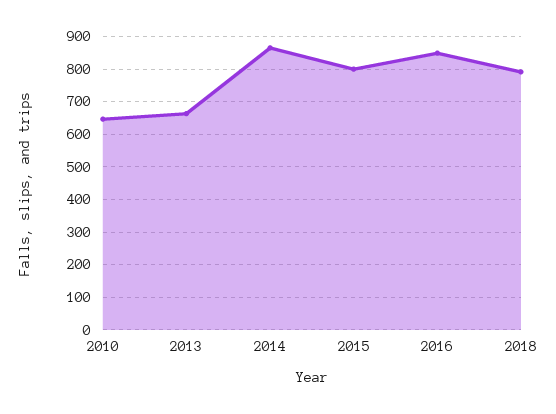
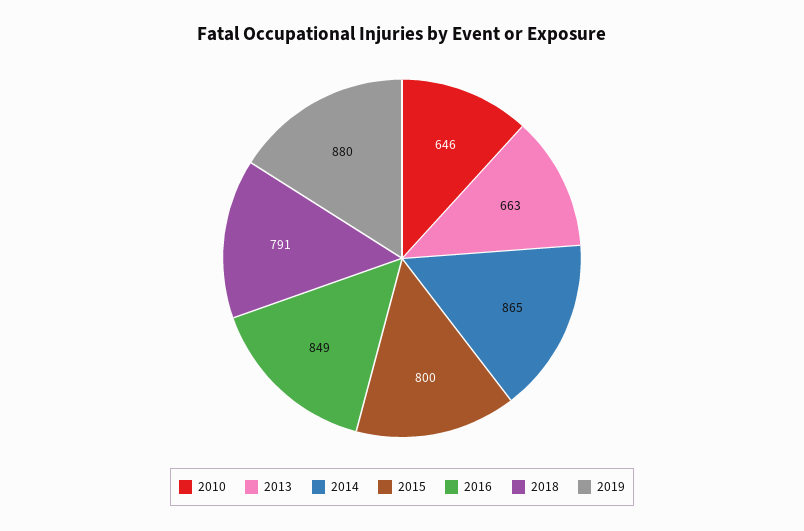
2019: none -> 880

